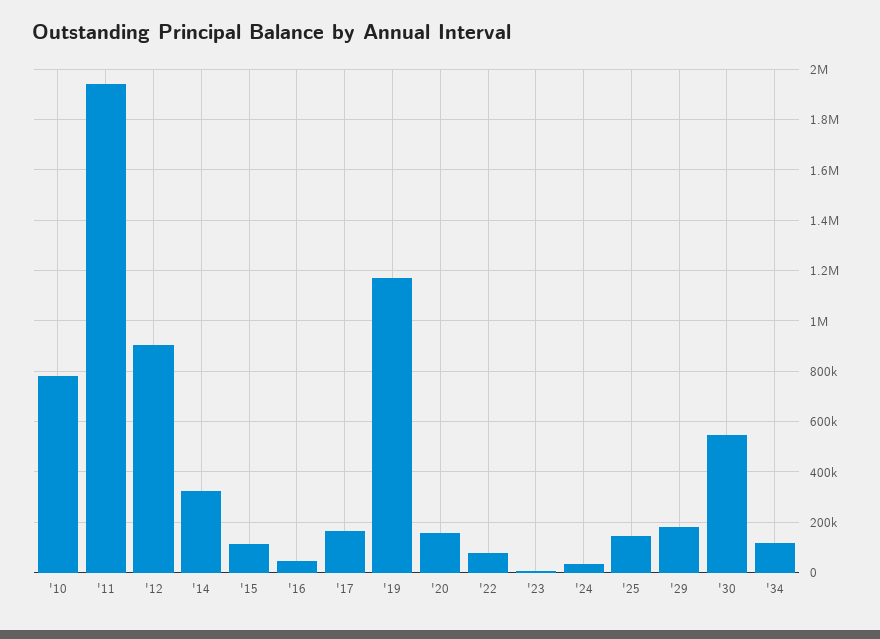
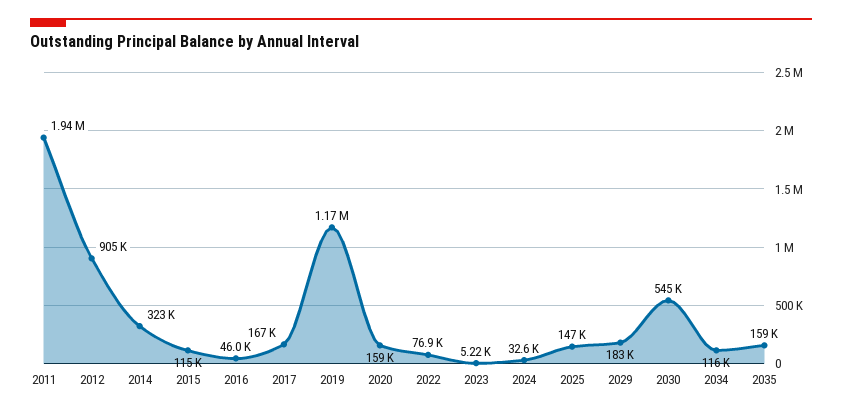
'10: 775000 -> none
2035: none -> 159000

